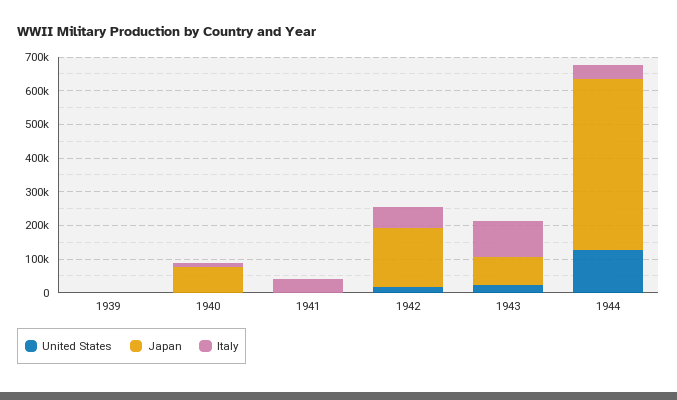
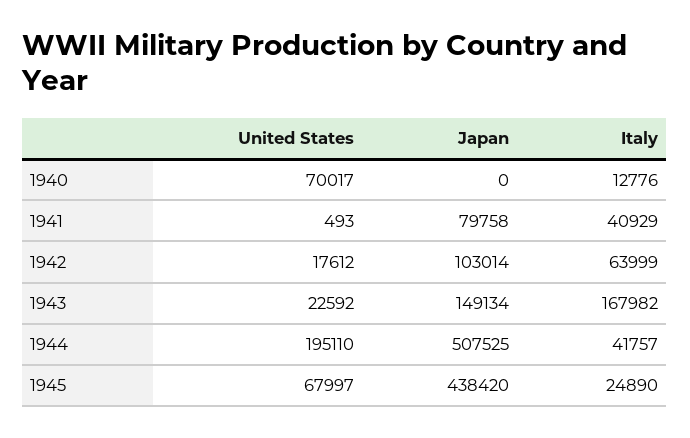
United States, 1939: 0 -> none
Japan, 1939: 0 -> none
Italy, 1939: 0 -> none
United States, 1940: 0 -> 70017
Japan, 1940: 75000 -> 0
Japan, 1941: 0 -> 79758
Japan, 1942: 175000 -> 103014
Japan, 1943: 75000 -> 149134
Italy, 1943: 100000 -> 167982
United States, 1944: 125000 -> 195110
United States, 1945: none -> 67997
Japan, 1945: none -> 438420
Italy, 1945: none -> 24890

